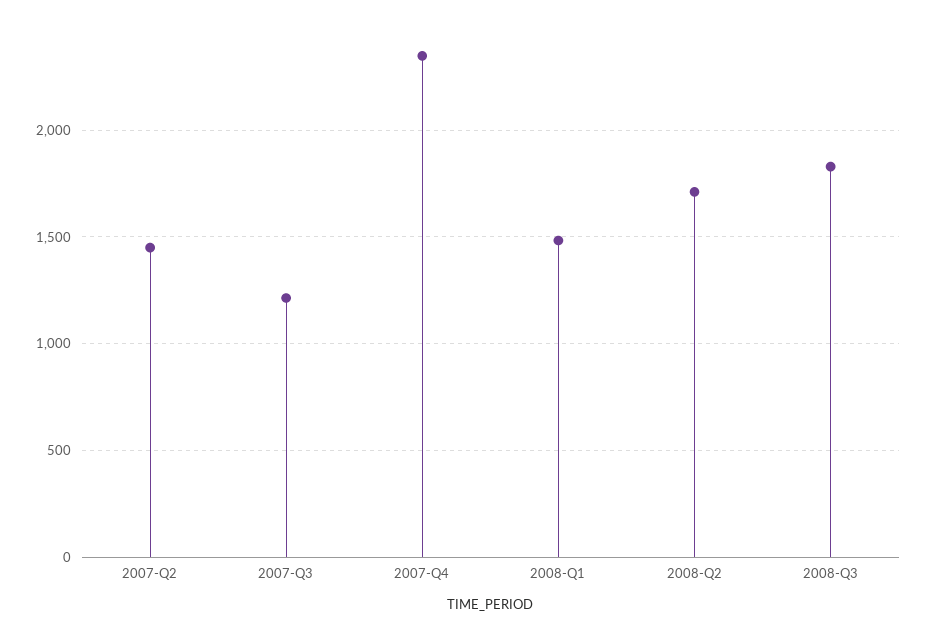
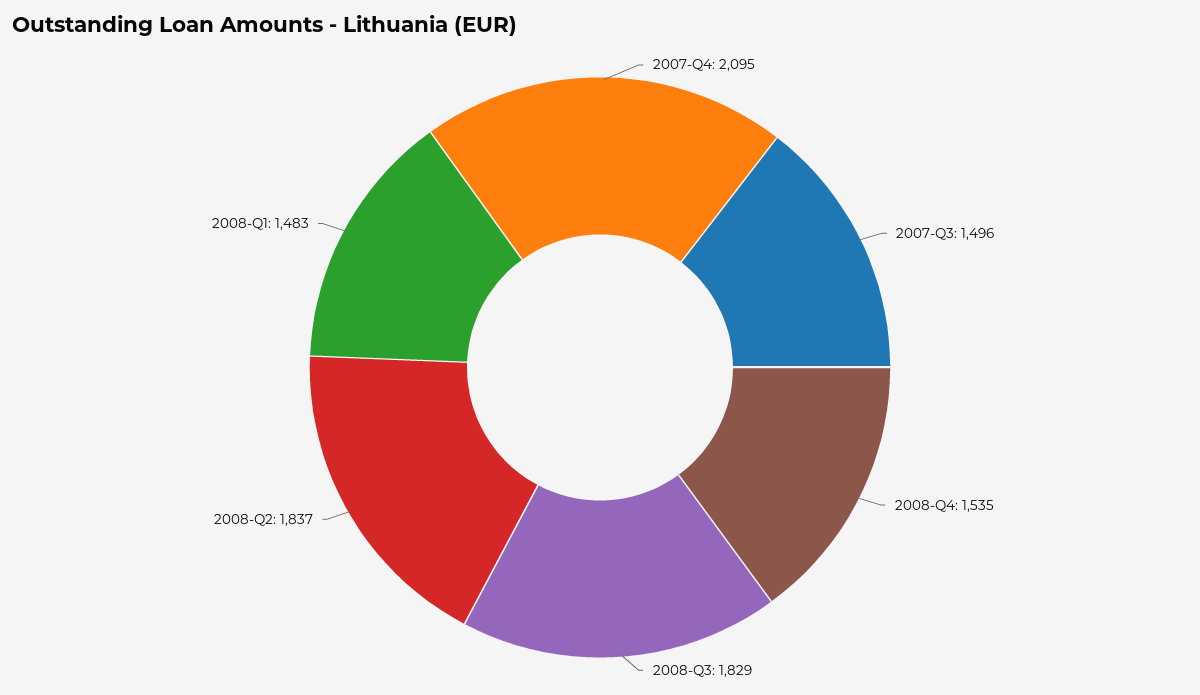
2007-Q2: 1450 -> none
2007-Q3: 1200 -> 1496
2007-Q4: 2350 -> 2095
2008-Q2: 1700 -> 1837
2008-Q4: none -> 1535

